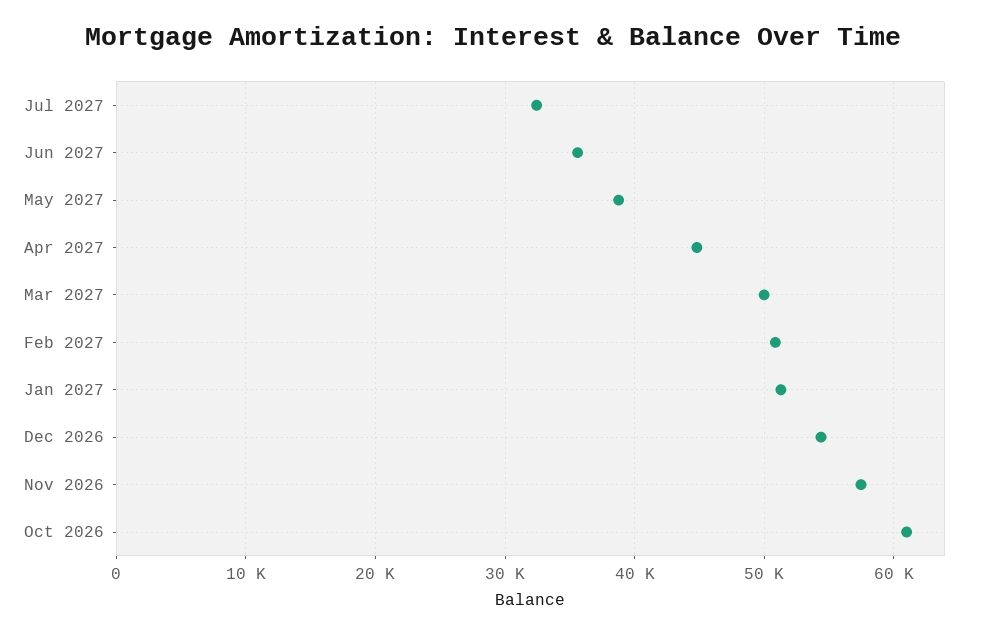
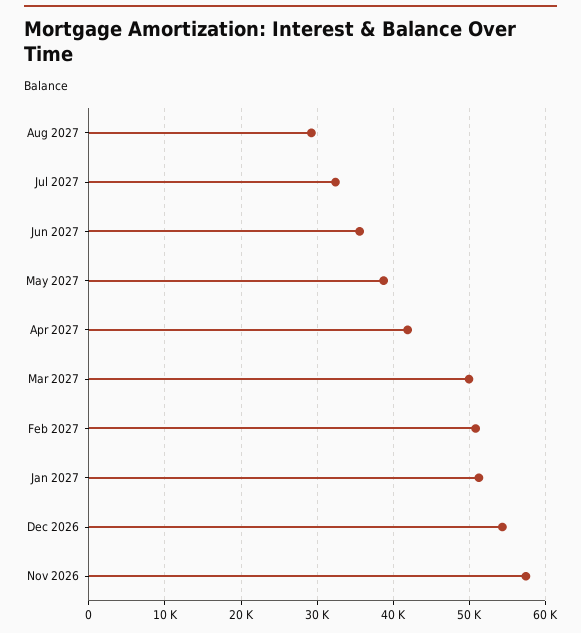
Apr 2027: 45000 -> 42000
Oct 2026: 61000 -> none
Aug 2027: none -> 29000

